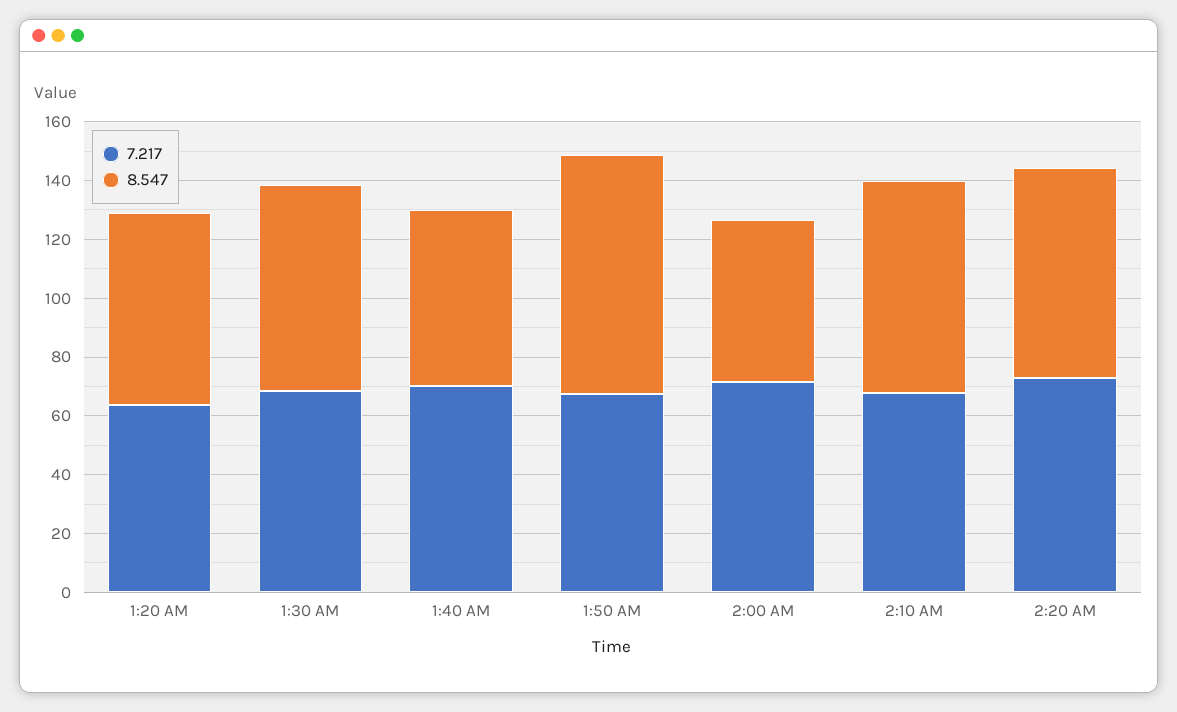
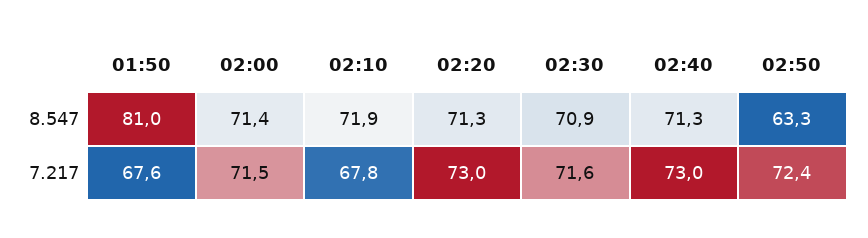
7.217, 1:20 AM: 65 -> none
8.547, 1:20 AM: 65 -> none
7.217, 1:30 AM: 70 -> none
8.547, 1:30 AM: 70 -> none
7.217, 1:40 AM: 70 -> none
8.547, 1:40 AM: 60 -> none
8.547, 2:00 AM: 55 -> 71.4
8.547, 02:30: none -> 70.9
8.547, 02:40: none -> 71.3
8.547, 02:50: none -> 63.3
7.217, 02:30: none -> 71.6
7.217, 02:40: none -> 73
7.217, 02:50: none -> 72.4

